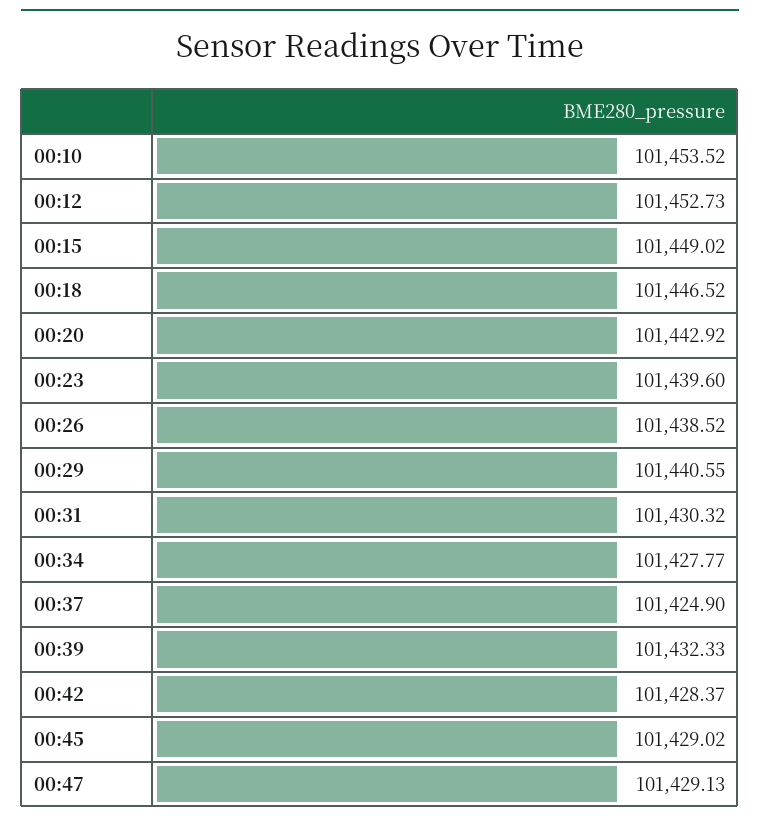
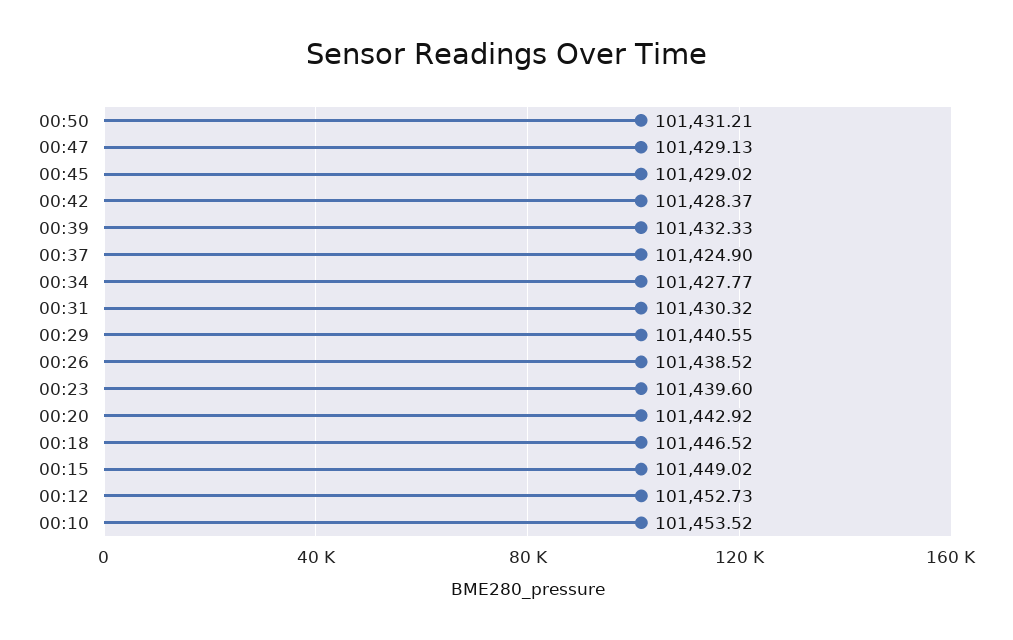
00:50: none -> 101431.21

